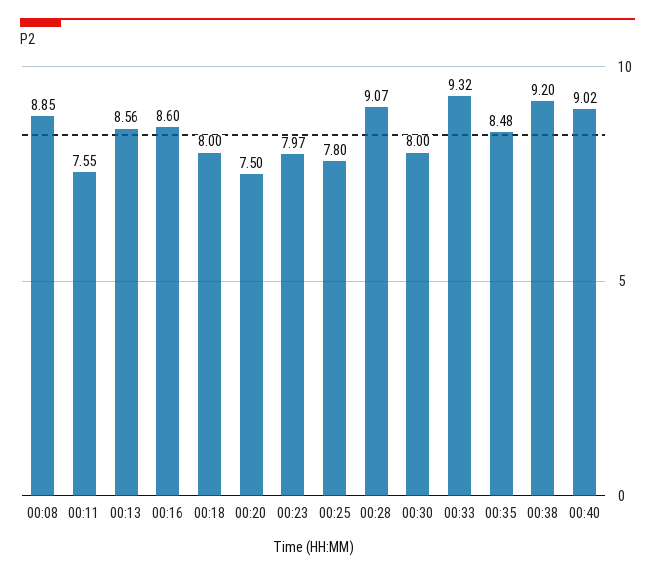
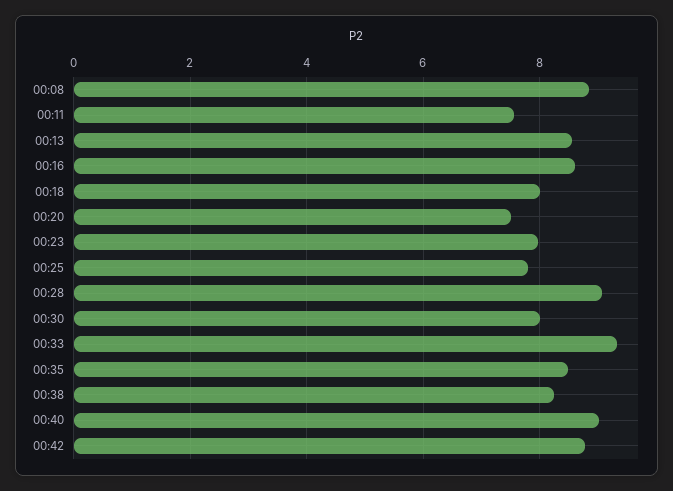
00:38: 9.2 -> 8.2
00:42: none -> 8.8

